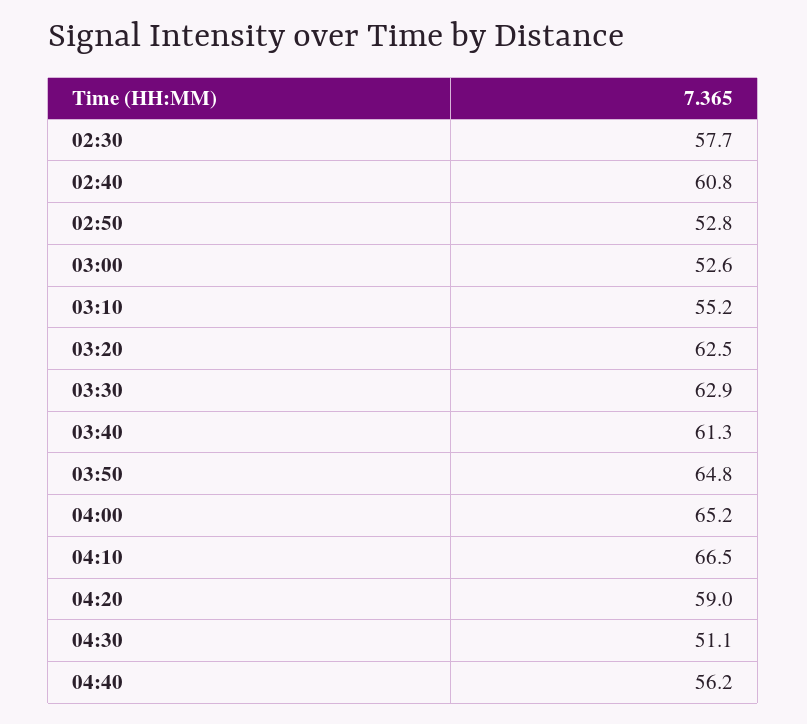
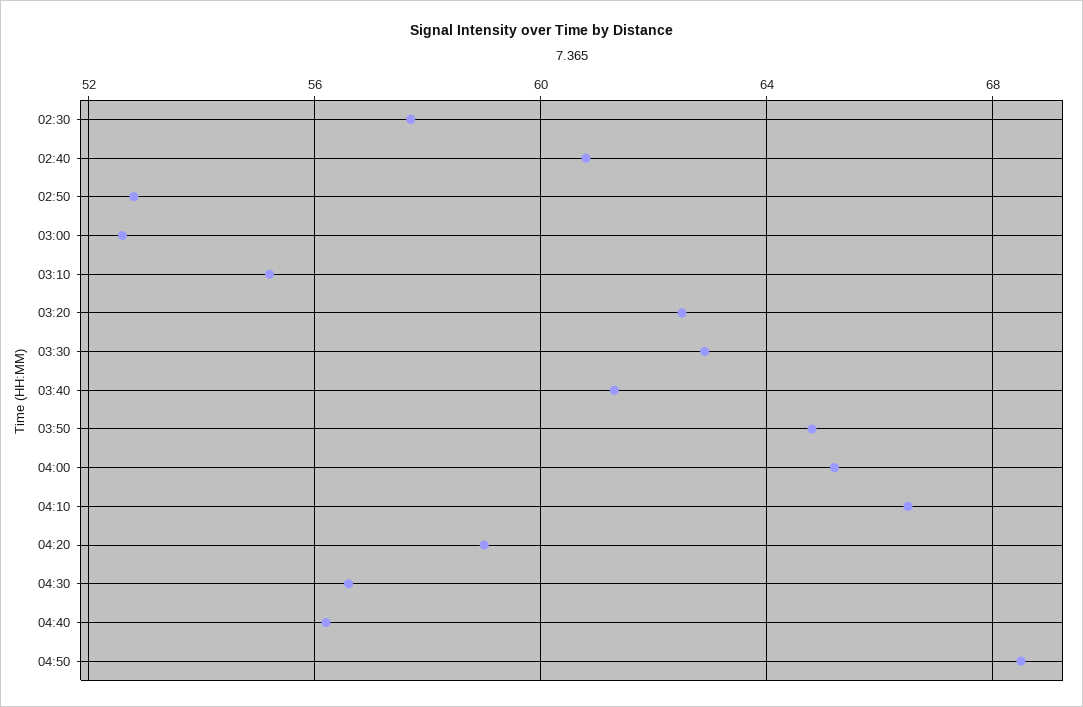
04:30: 51.1 -> 56.5
04:50: none -> 68.5

